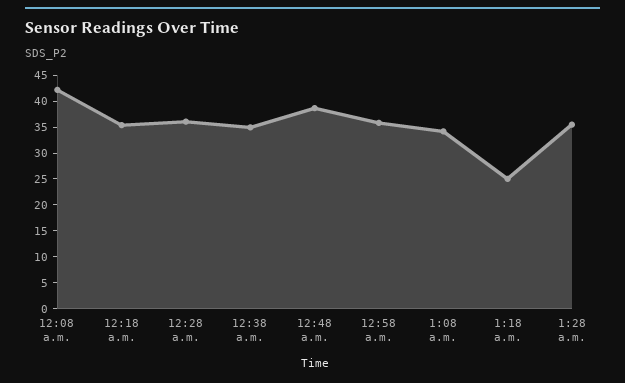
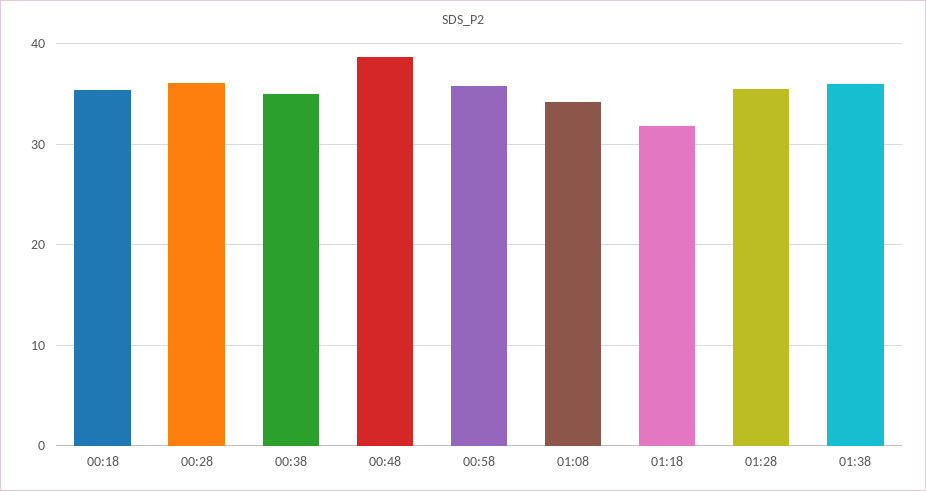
12:08 a.m.: 42.5 -> none
1:18 a.m.: 25 -> 32
01:38: none -> 36

